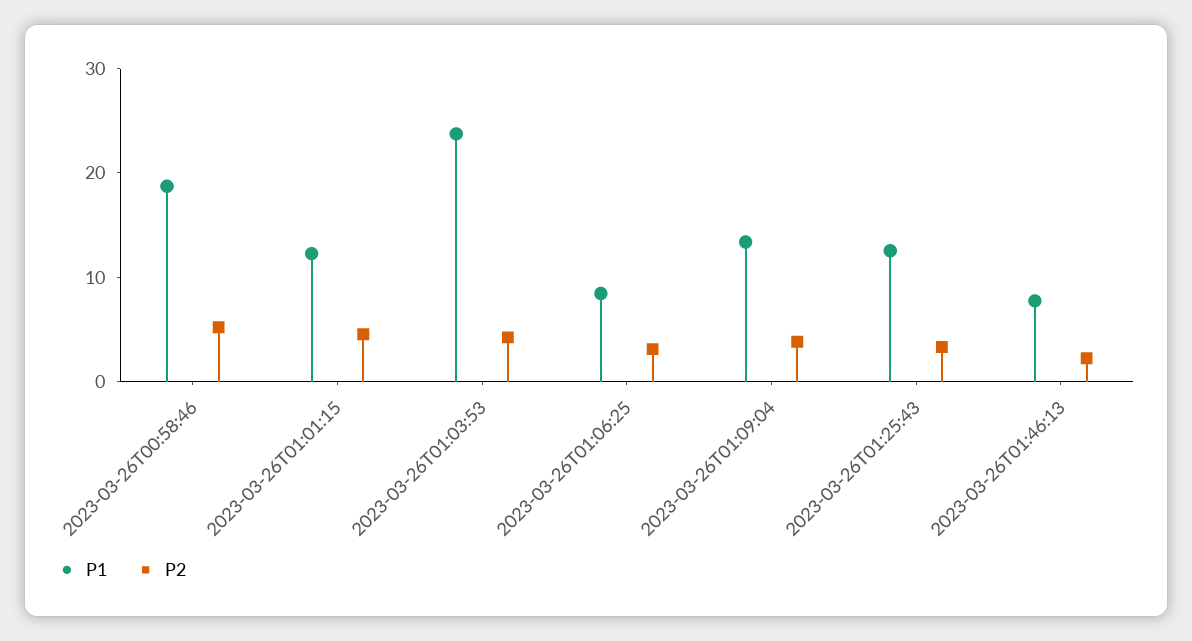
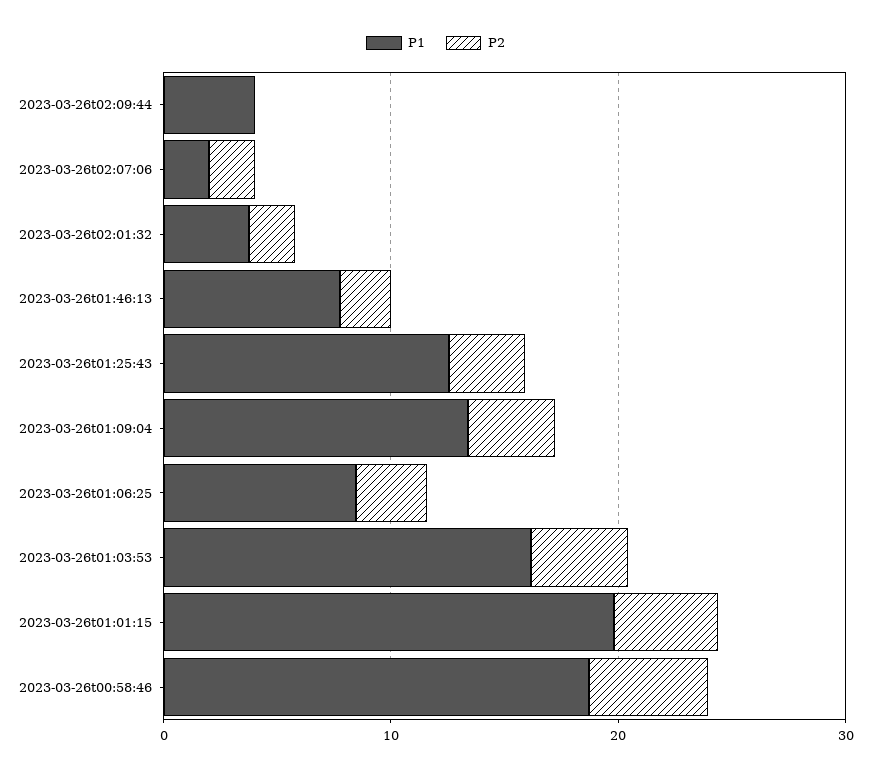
P1, 2023-03-26T01:01:15: 12 -> 20
P1, 2023-03-26T01:03:53: 24 -> 16
P1, 2023-03-26t02:09:44: none -> 4
P2, 2023-03-26t02:09:44: none -> 0
P1, 2023-03-26t02:07:06: none -> 2
P2, 2023-03-26t02:07:06: none -> 2
P1, 2023-03-26t02:01:32: none -> 4
P2, 2023-03-26t02:01:32: none -> 2

